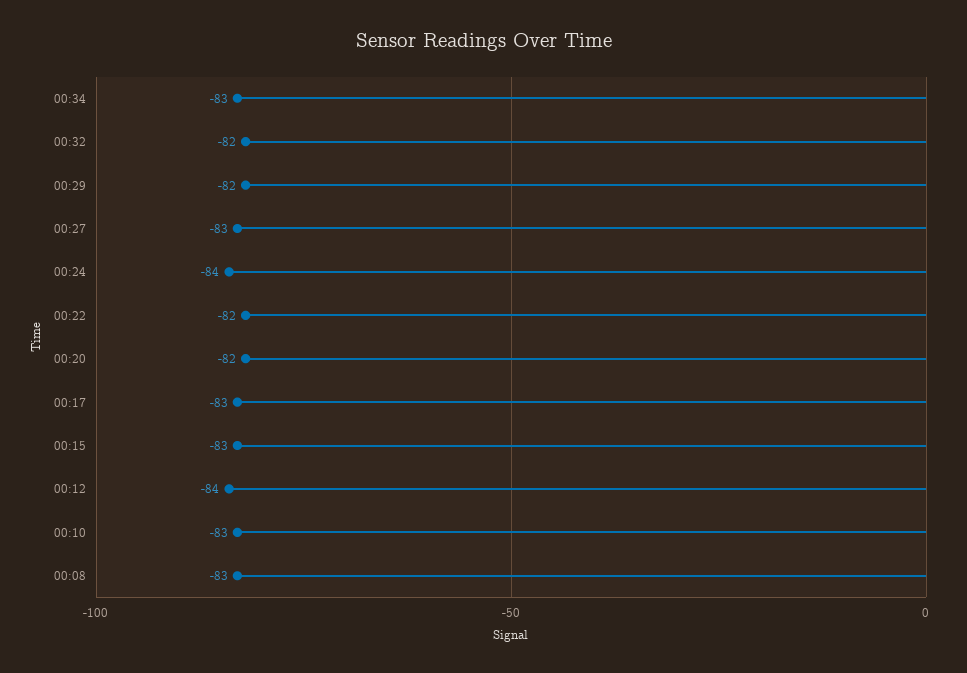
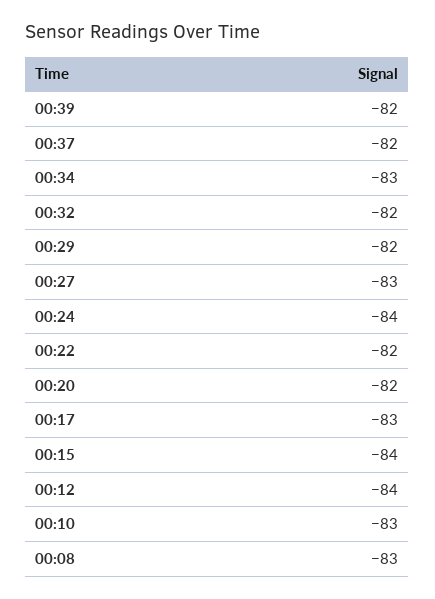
00:15: -83 -> -84
00:39: none -> -82
00:37: none -> -82

